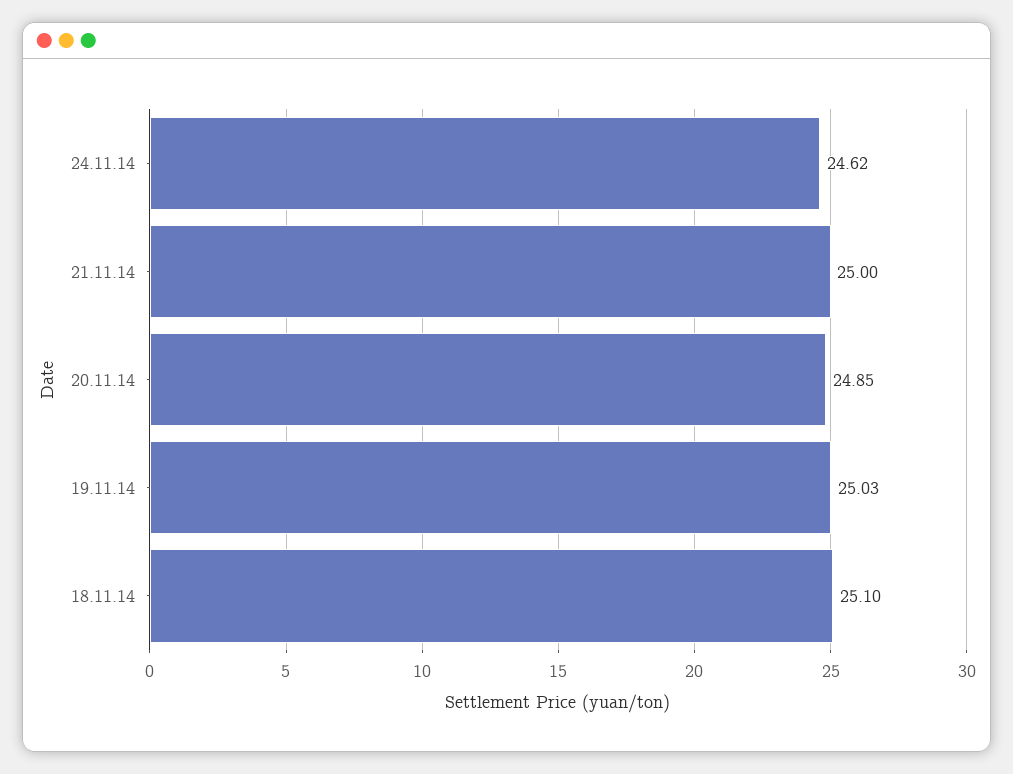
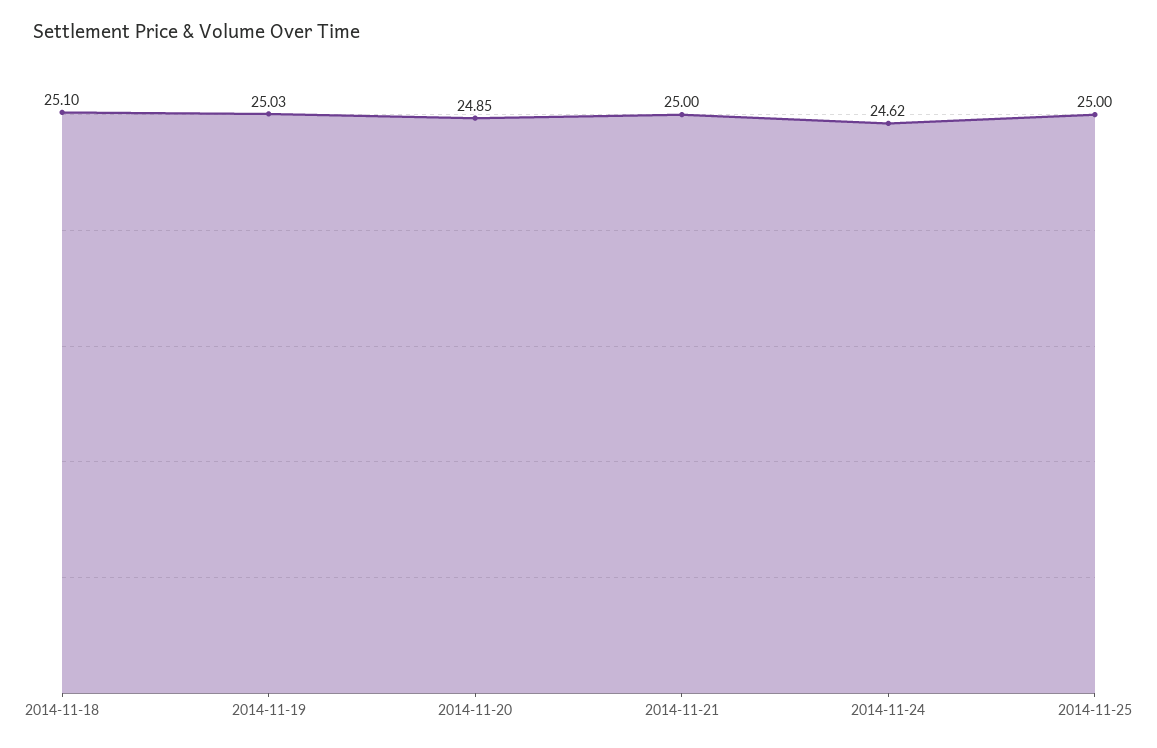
2014-11-25: none -> 25

